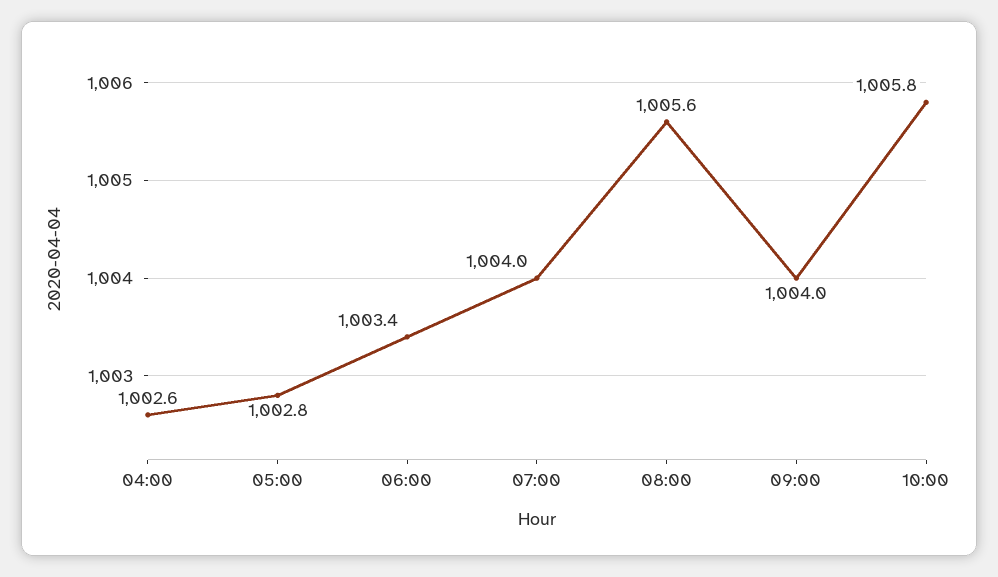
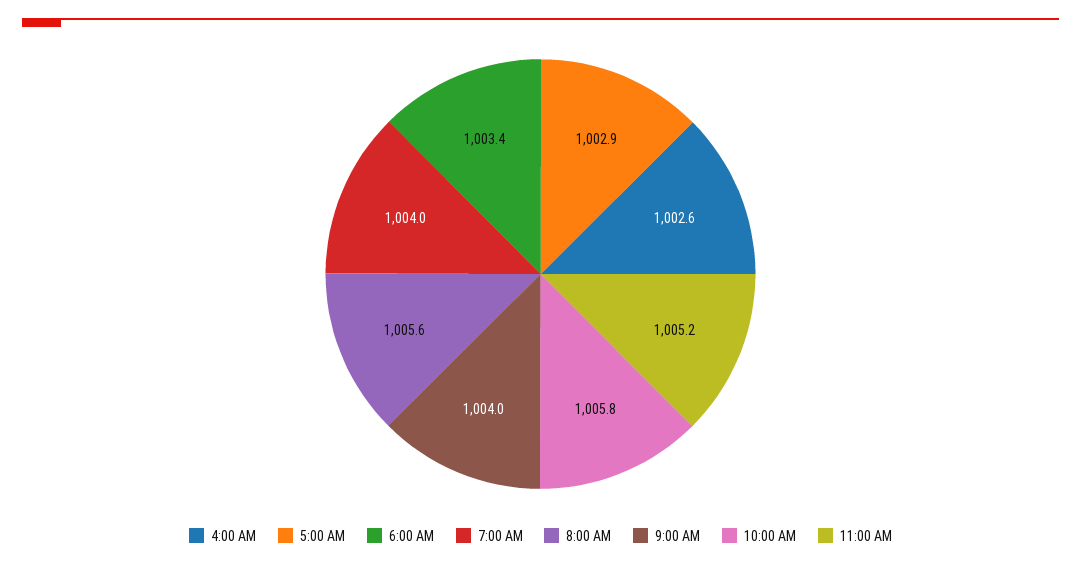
05:00: 1002.8 -> 1002.9
11:00 AM: none -> 1005.2

